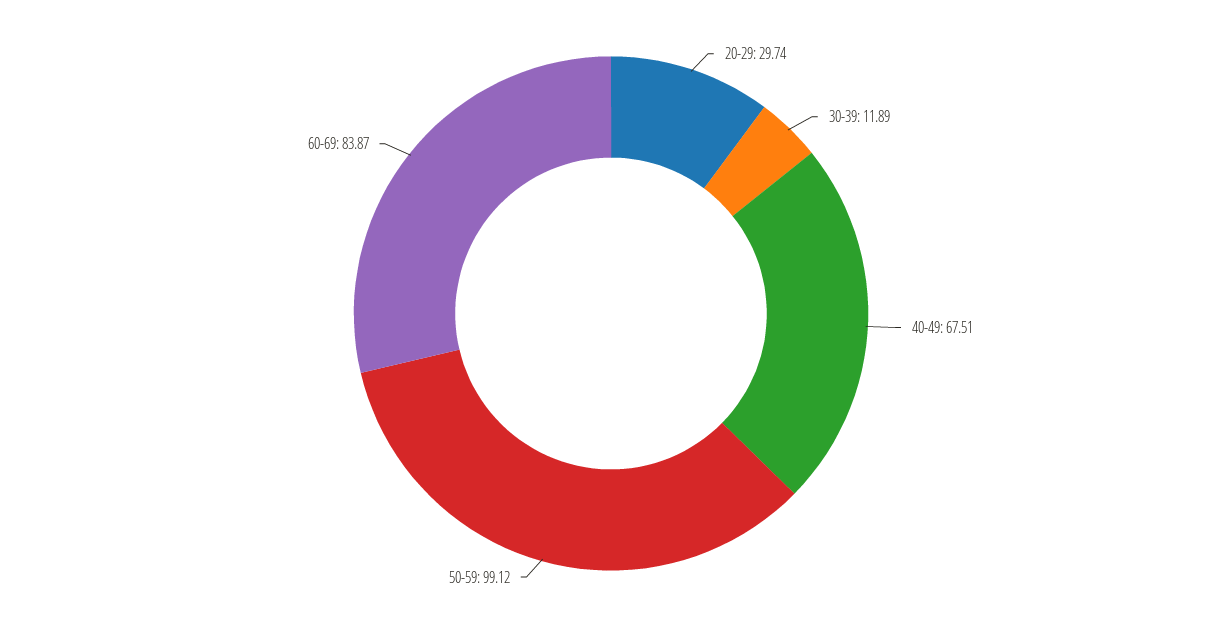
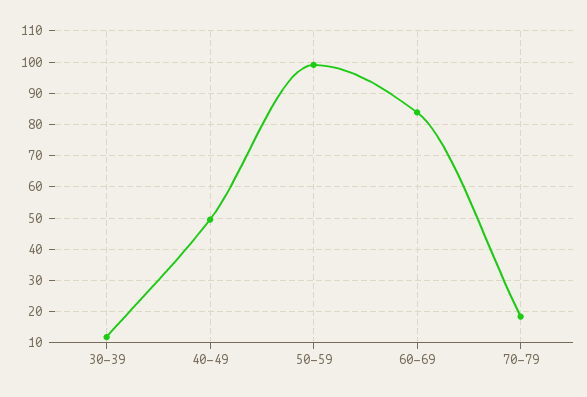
20-29: 29.74 -> none
40-49: 67.51 -> 50
70-79: none -> 18

